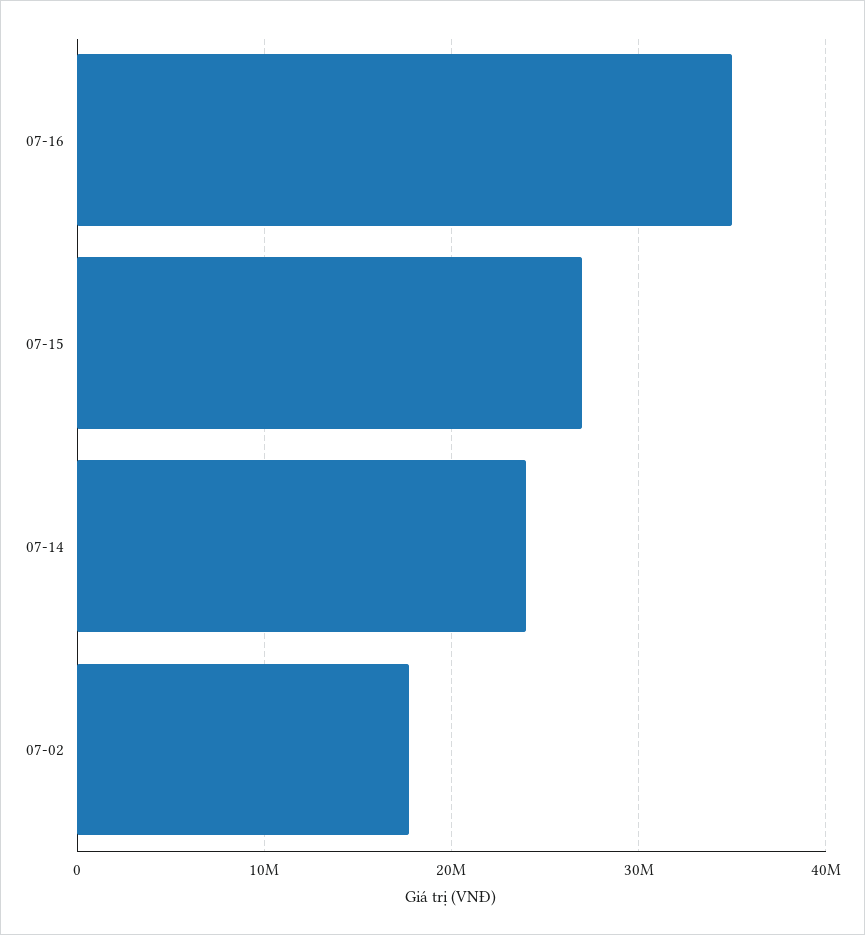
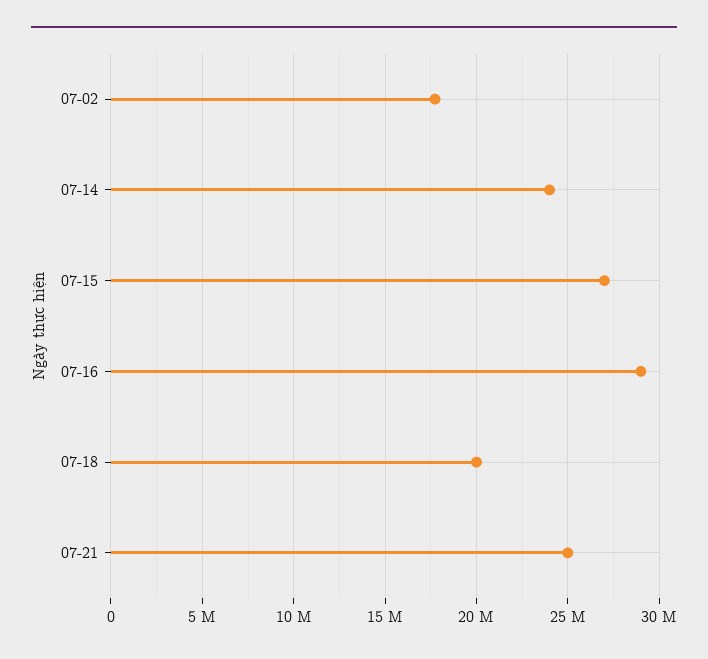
07-16: 35000000 -> 29000000
07-18: none -> 20000000
07-21: none -> 25000000

